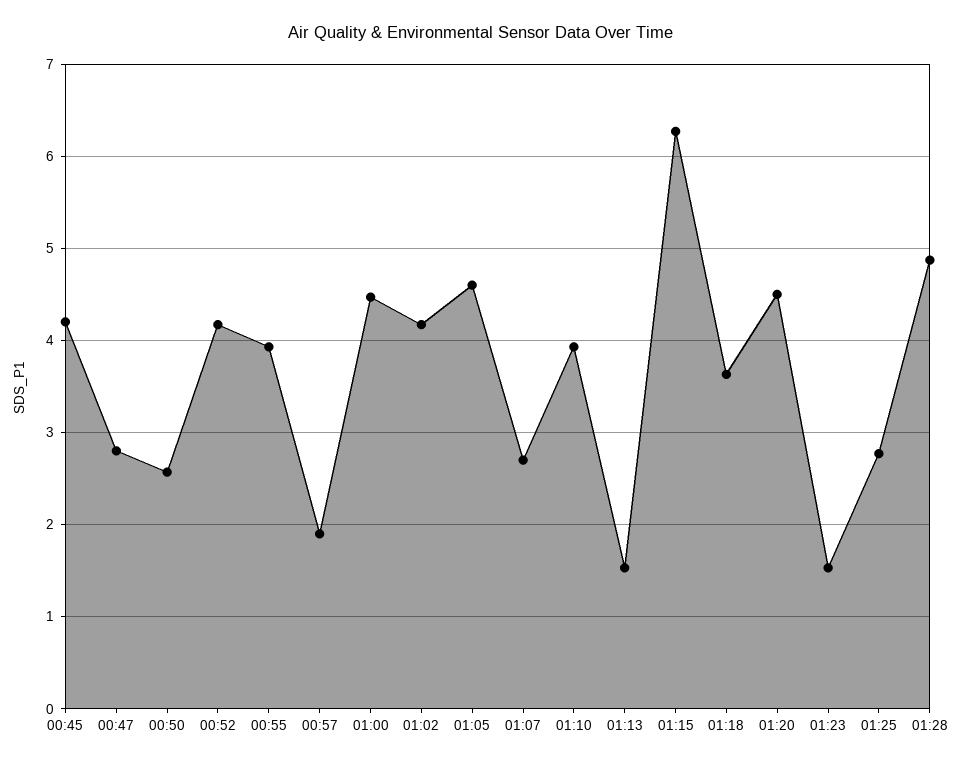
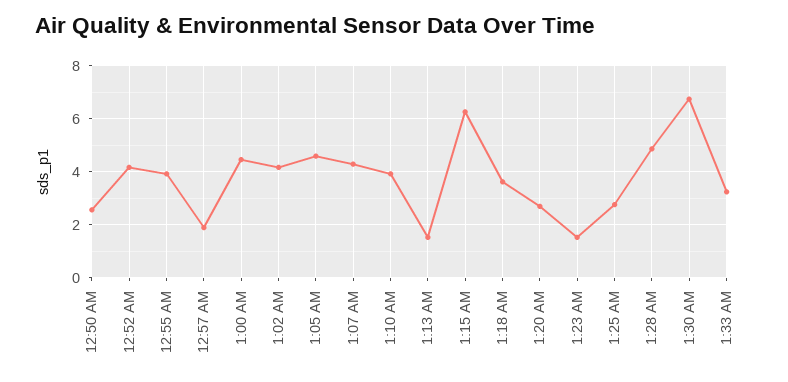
00:45: 4.2 -> none
00:47: 2.8 -> none
01:07: 2.7 -> 4.25
01:20: 4.5 -> 2.75
1:30 AM: none -> 6.75
1:33 AM: none -> 3.25

